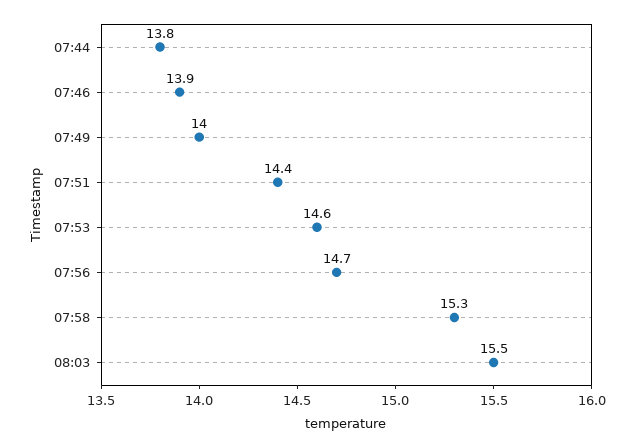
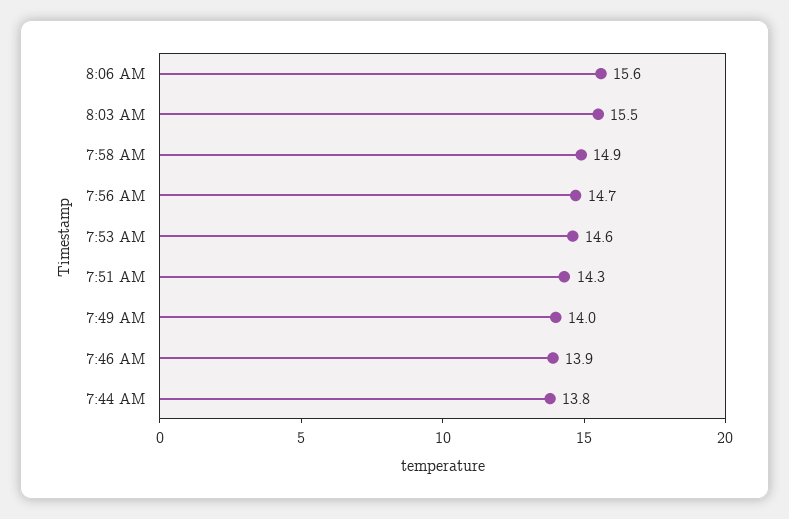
07:51: 14.4 -> 14.3
07:58: 15.3 -> 14.9
8:06 AM: none -> 15.6

